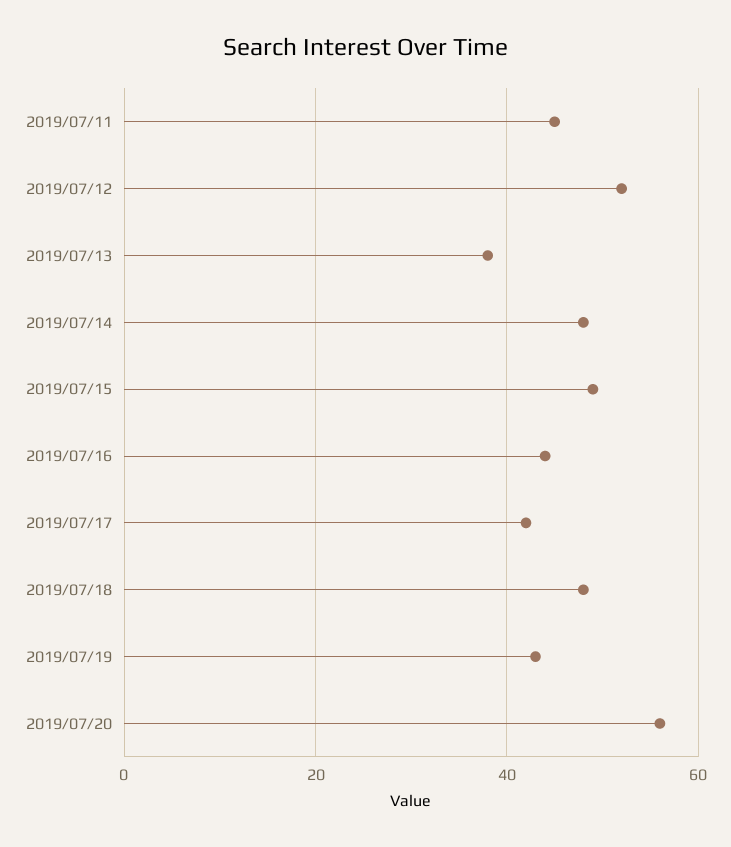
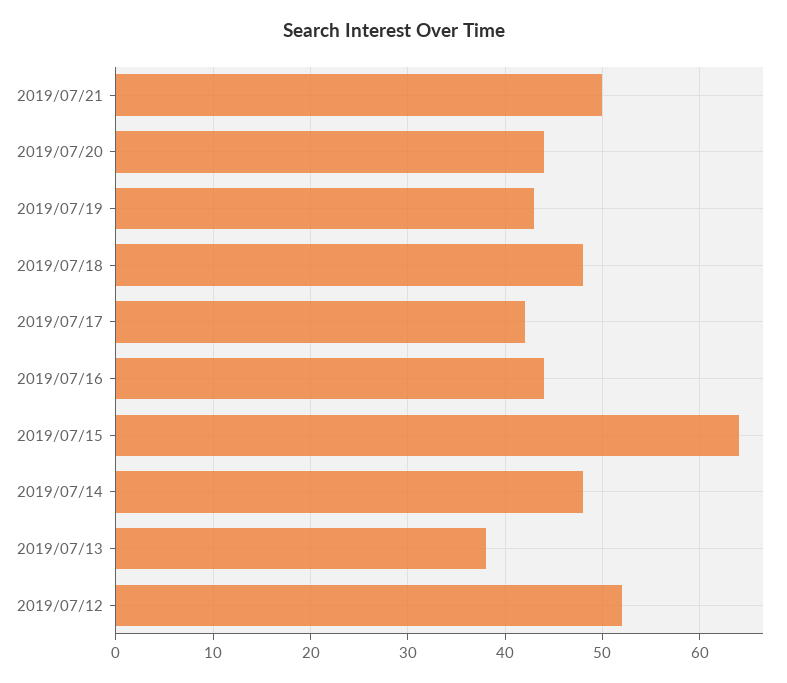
2019/07/11: 45 -> none
2019/07/15: 50 -> 64
2019/07/20: 55 -> 44
2019/07/21: none -> 50

